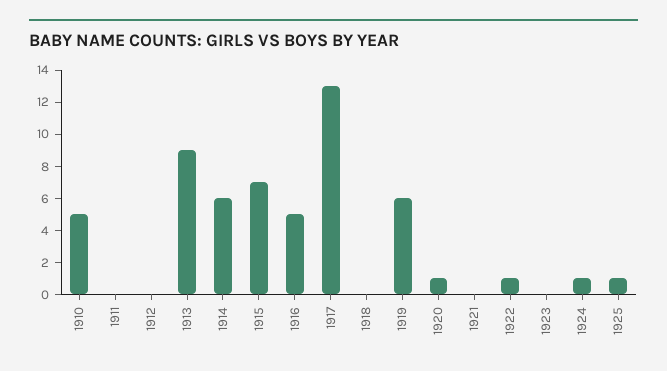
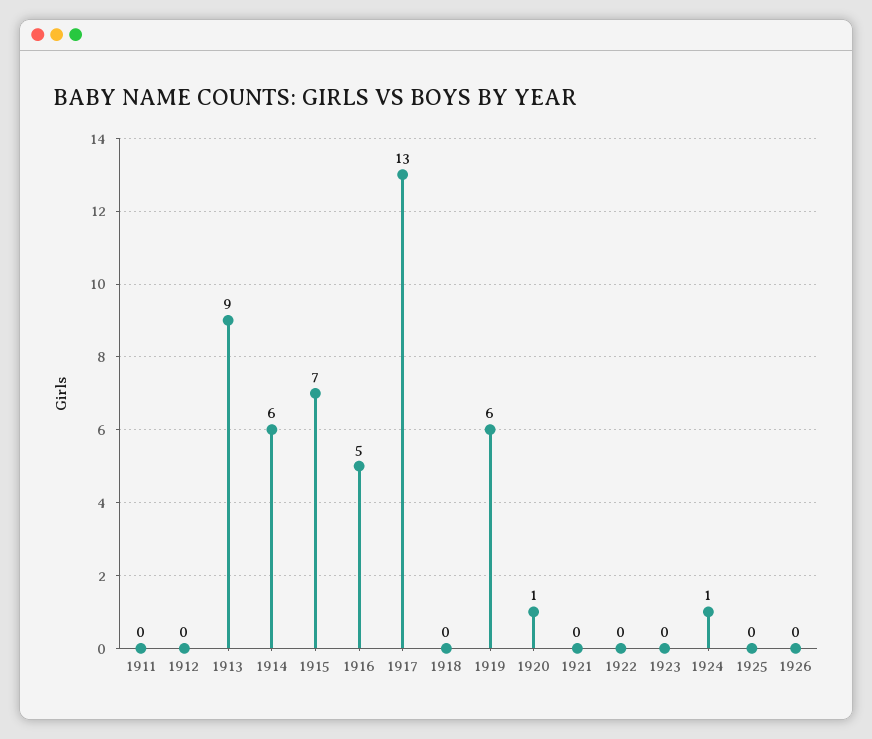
1910: 5 -> none
1922: 1 -> 0
1925: 1 -> 0
1926: none -> 0

